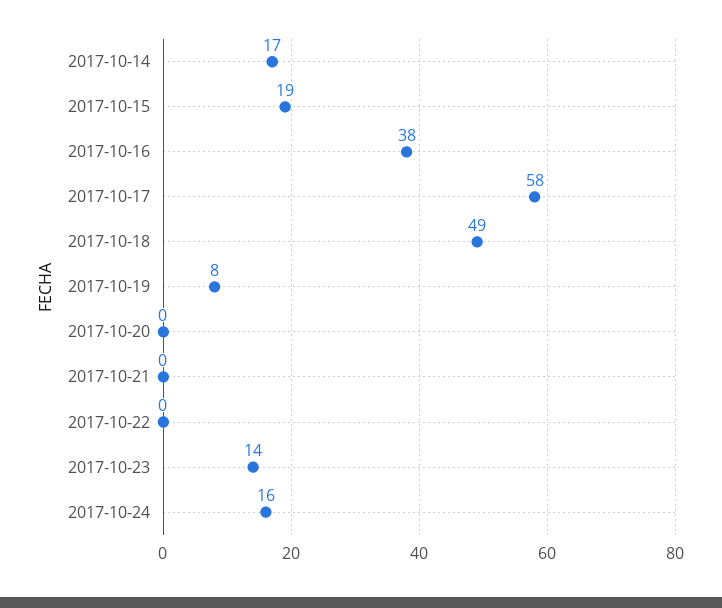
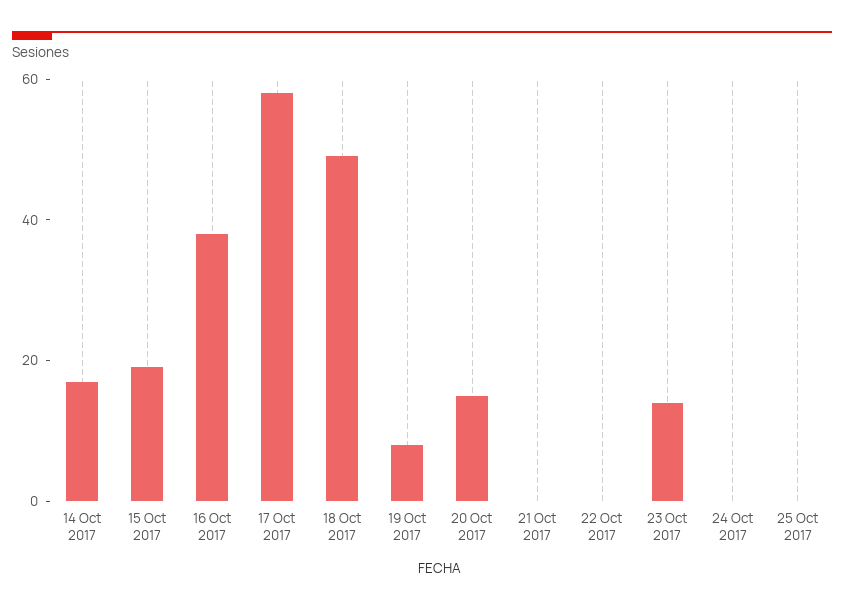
2017-10-20: 0 -> 15
2017-10-24: 16 -> 0
25 Oct 2017: none -> 0

